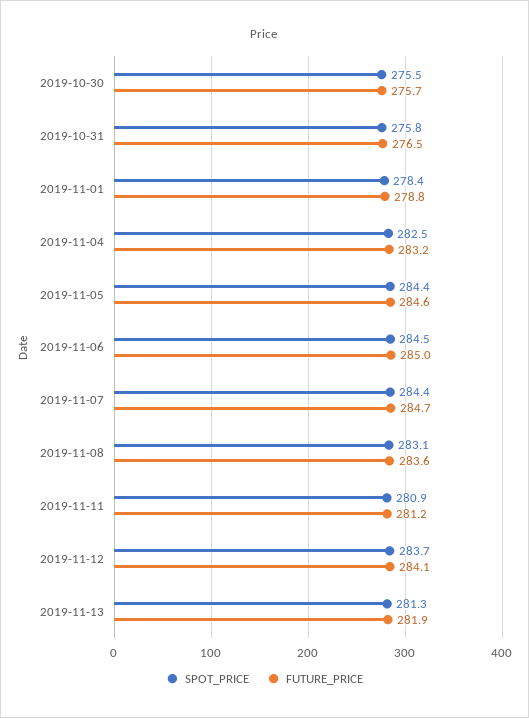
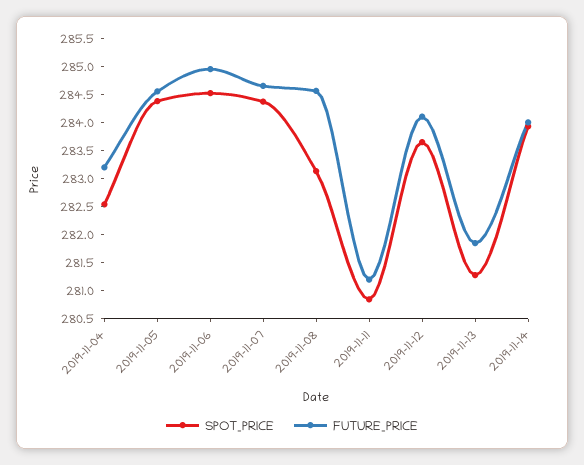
SPOT_PRICE, 2019-10-30: 275.5 -> none
FUTURE_PRICE, 2019-10-30: 275.7 -> none
SPOT_PRICE, 2019-10-31: 275.8 -> none
FUTURE_PRICE, 2019-10-31: 276.5 -> none
SPOT_PRICE, 2019-11-01: 278.4 -> none
FUTURE_PRICE, 2019-11-01: 278.8 -> none
FUTURE_PRICE, 2019-11-08: 283.6 -> 284.5
SPOT_PRICE, 2019-11-14: none -> 284
FUTURE_PRICE, 2019-11-14: none -> 284

